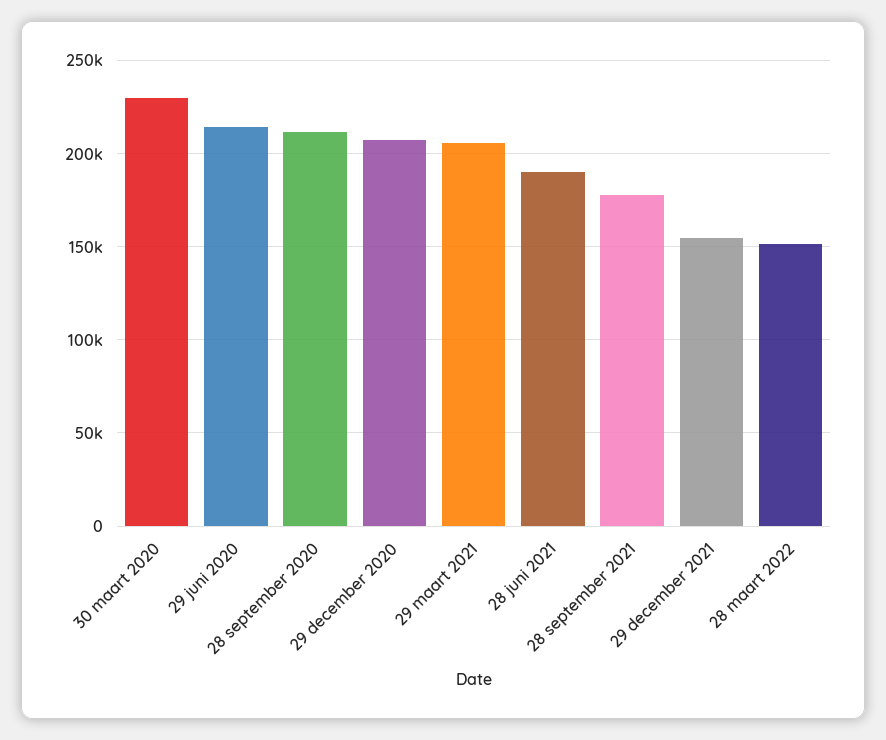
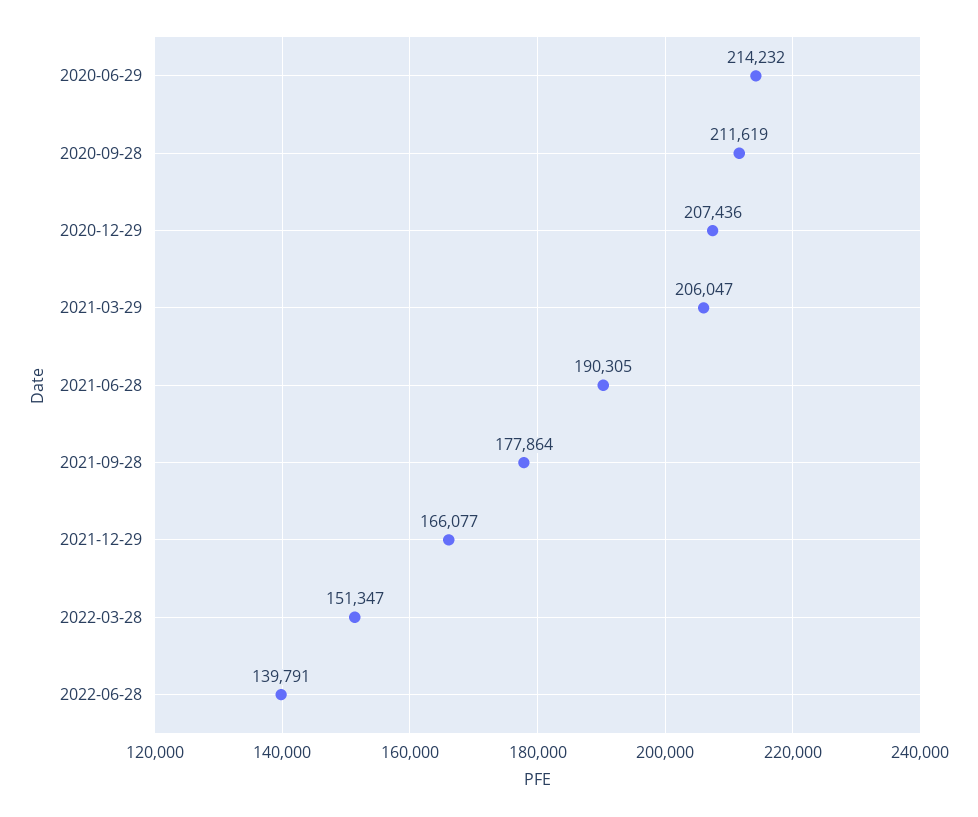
30 maart 2020: 230000 -> none
29 december 2021: 155000 -> 166077
2022-06-28: none -> 139791

